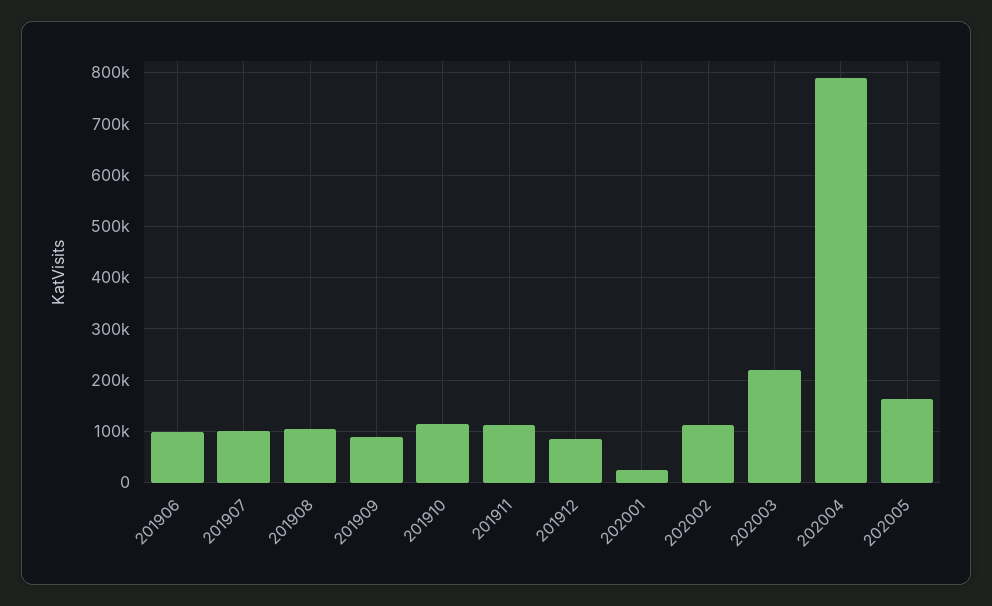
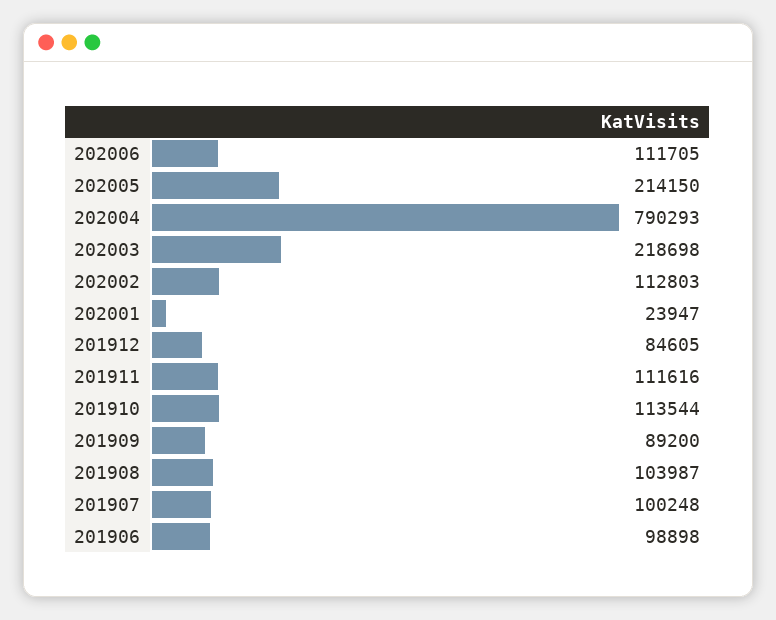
202005: 160000 -> 214150
202006: none -> 111705

